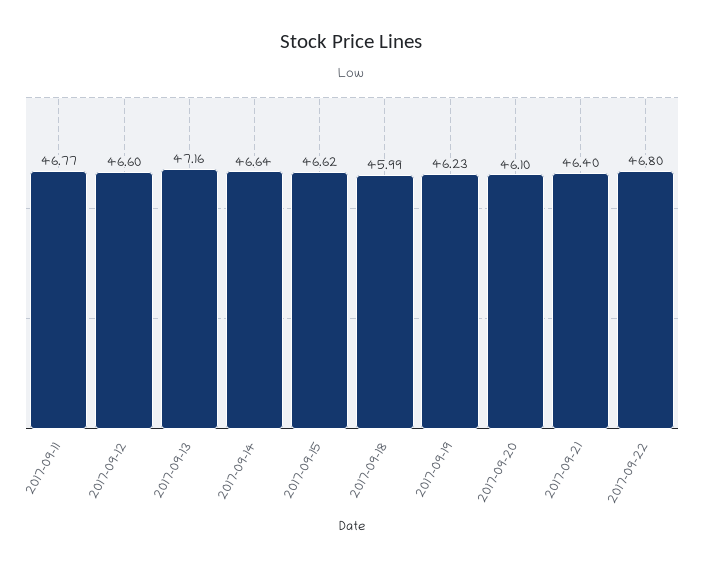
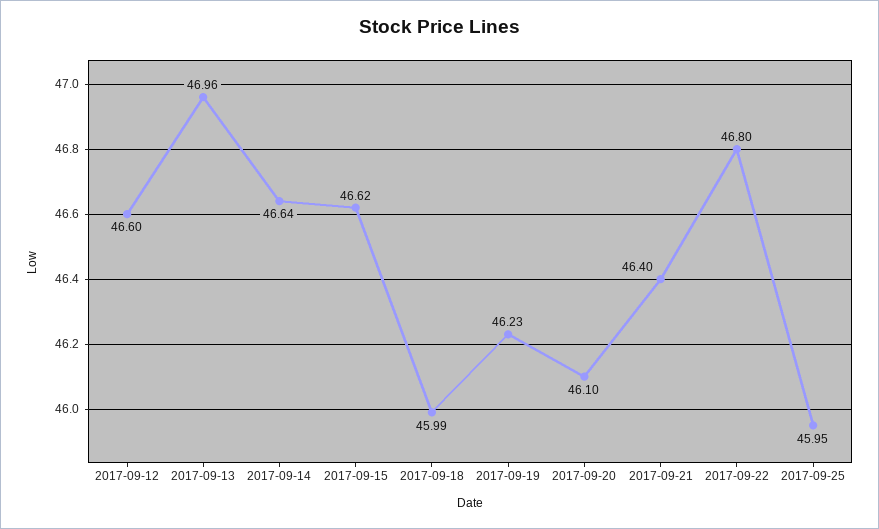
2017-09-11: 46.77 -> none
2017-09-13: 47.16 -> 46.96
2017-09-25: none -> 45.95

